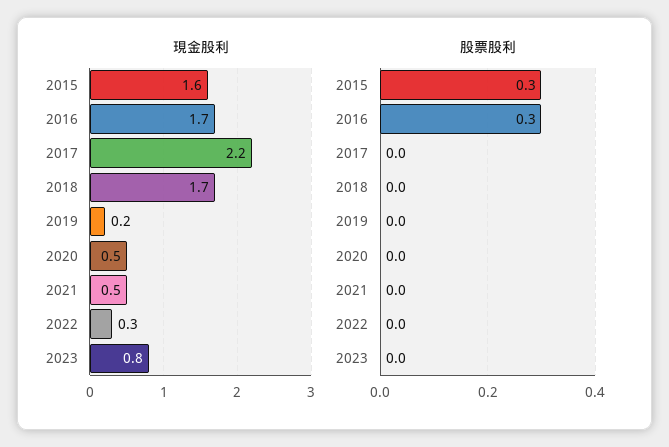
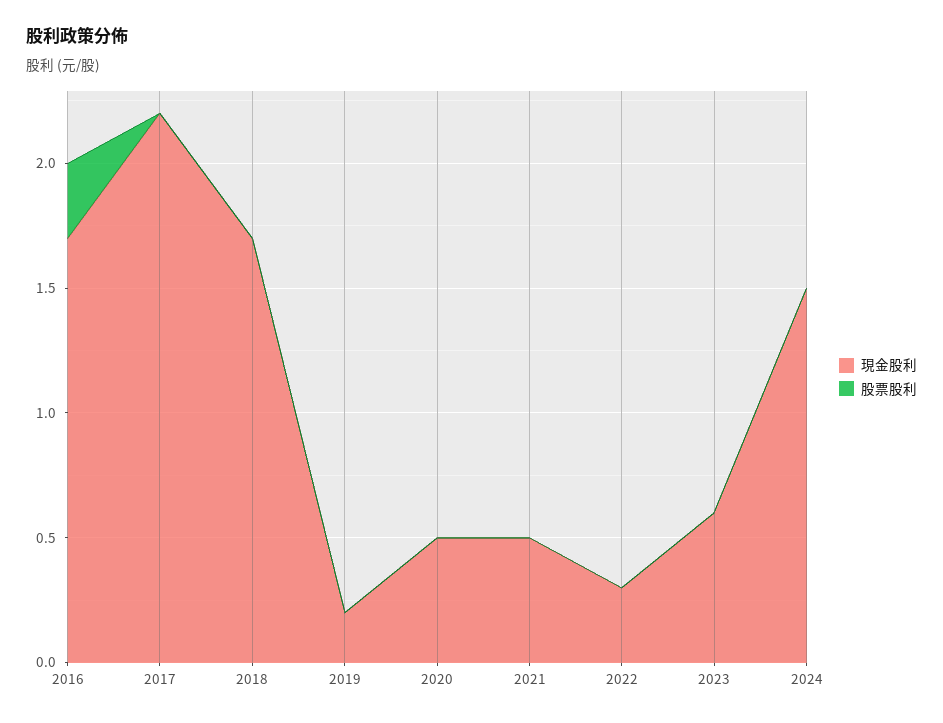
現金股利, 2015: 1.6 -> none
現金股利, 2023: 0.8 -> 0.6
股票股利, 2015: 0.3 -> none
現金股利, 2024: none -> 1.5
股票股利, 2024: none -> 0

